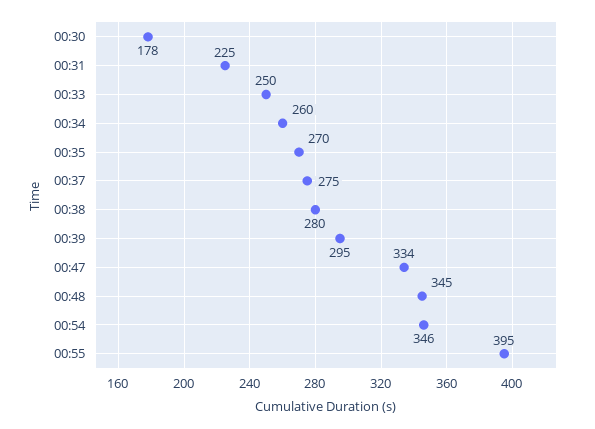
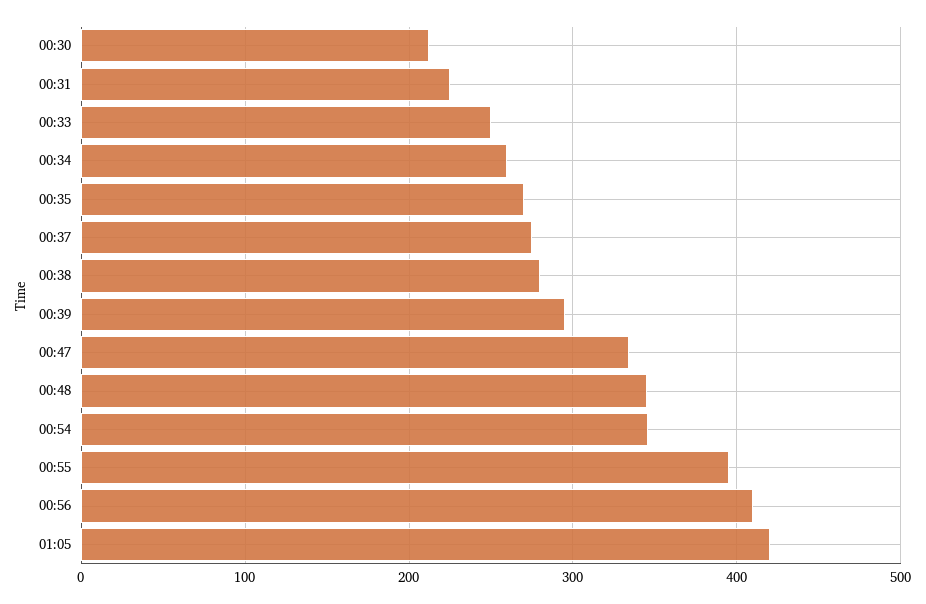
00:30: 178 -> 210
00:56: none -> 410
01:05: none -> 420

